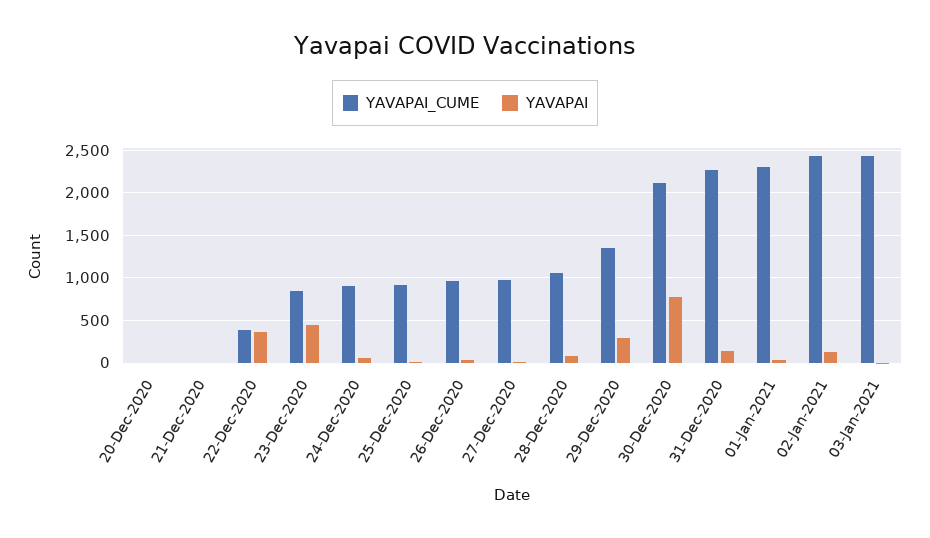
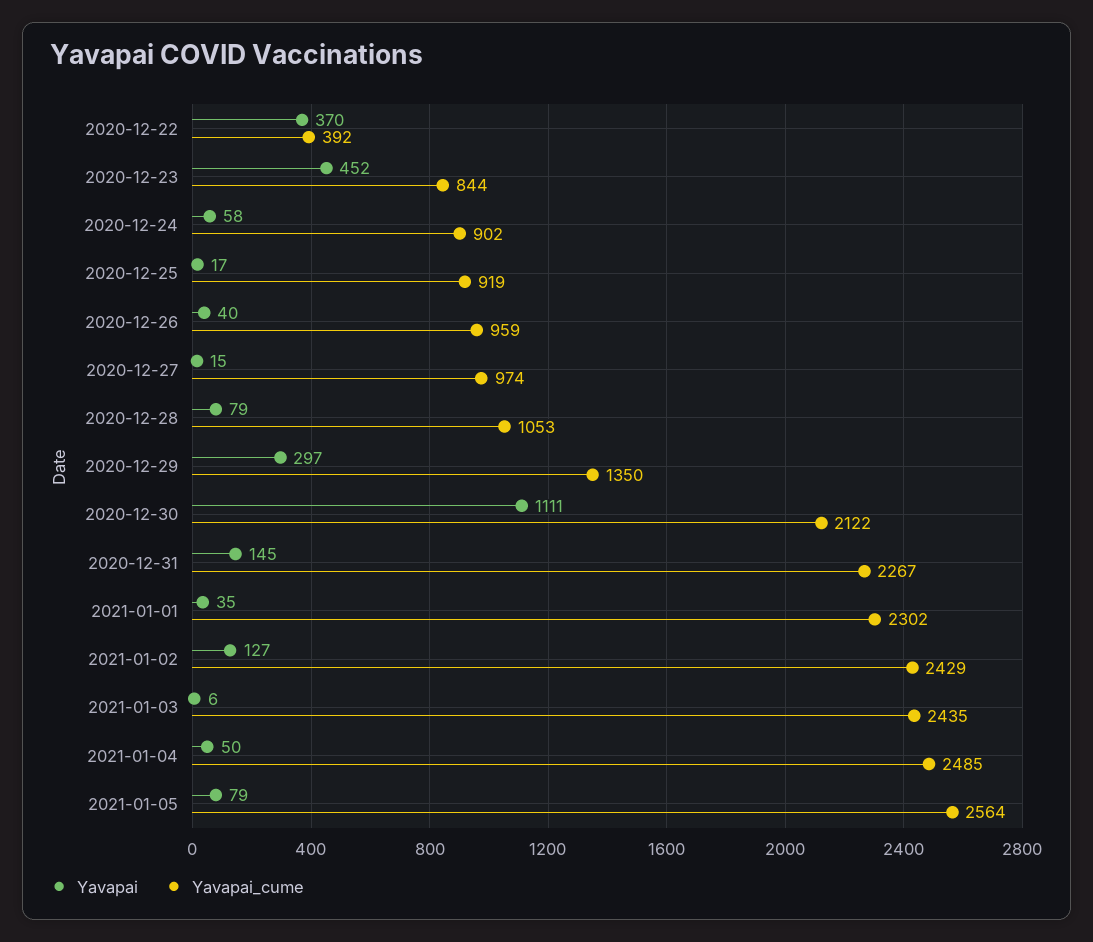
YAVAPAI_CUME, 20-Dec-2020: 0 -> none
YAVAPAI, 20-Dec-2020: 0 -> none
YAVAPAI_CUME, 21-Dec-2020: 0 -> none
YAVAPAI, 21-Dec-2020: 0 -> none
YAVAPAI, 30-Dec-2020: 800 -> 1111
YAVAPAI, 2021-01-04: none -> 50
YAVAPAI_CUME, 2021-01-04: none -> 2485
YAVAPAI, 2021-01-05: none -> 79
YAVAPAI_CUME, 2021-01-05: none -> 2564

